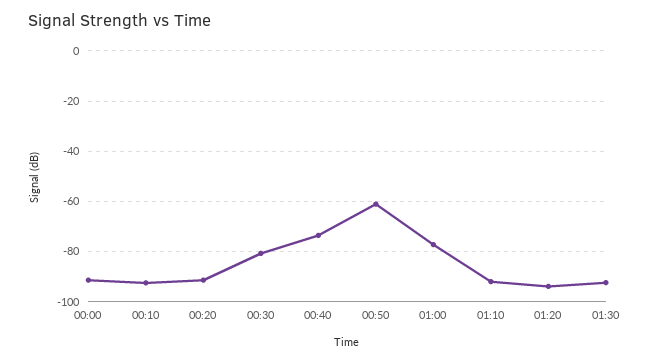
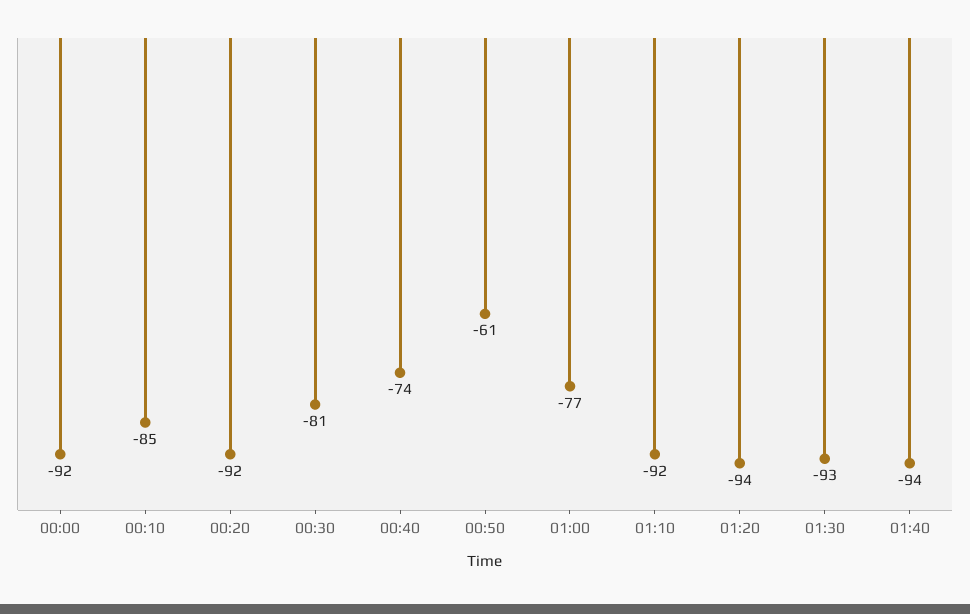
00:10: -92.5 -> -85
01:40: none -> -94

